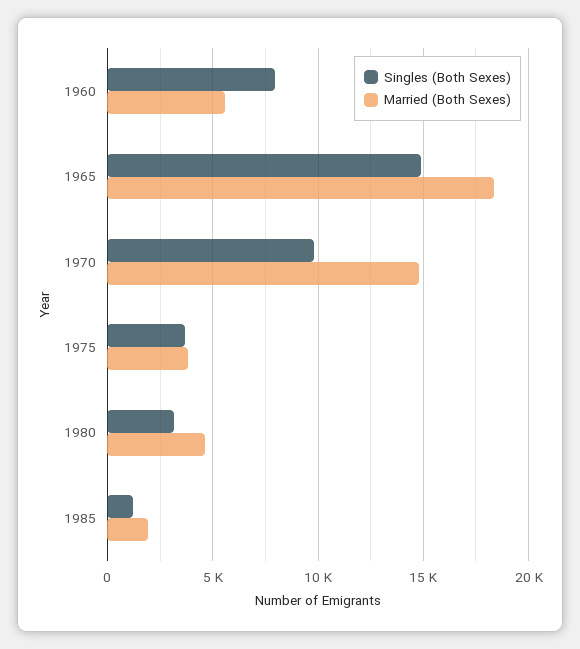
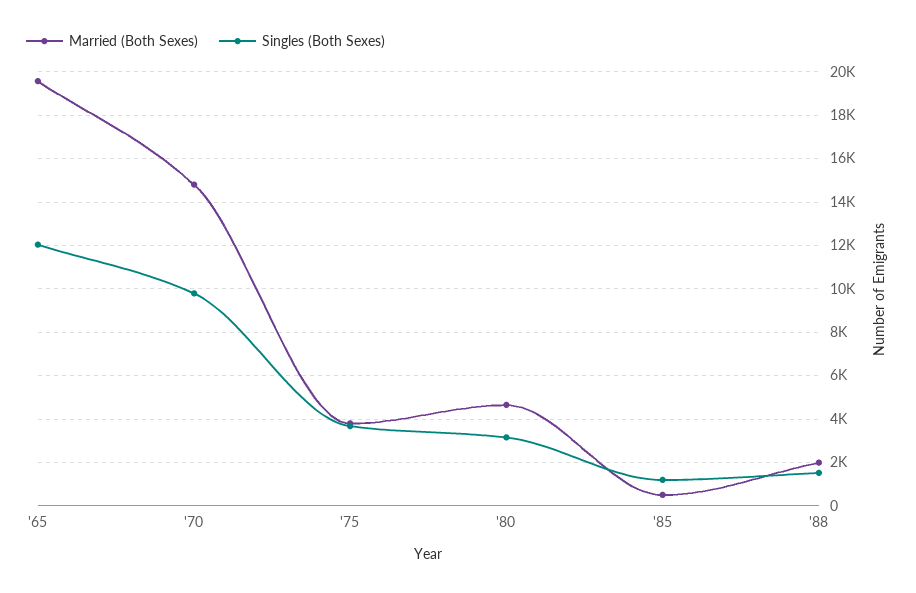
Singles (Both Sexes), 1960: 8000 -> none
Married (Both Sexes), 1960: 5500 -> none
Singles (Both Sexes), 1965: 15000 -> 12000
Married (Both Sexes), 1965: 18500 -> 19500
Married (Both Sexes), 1985: 2000 -> 500
Married (Both Sexes), '88: none -> 2000
Singles (Both Sexes), '88: none -> 1500

